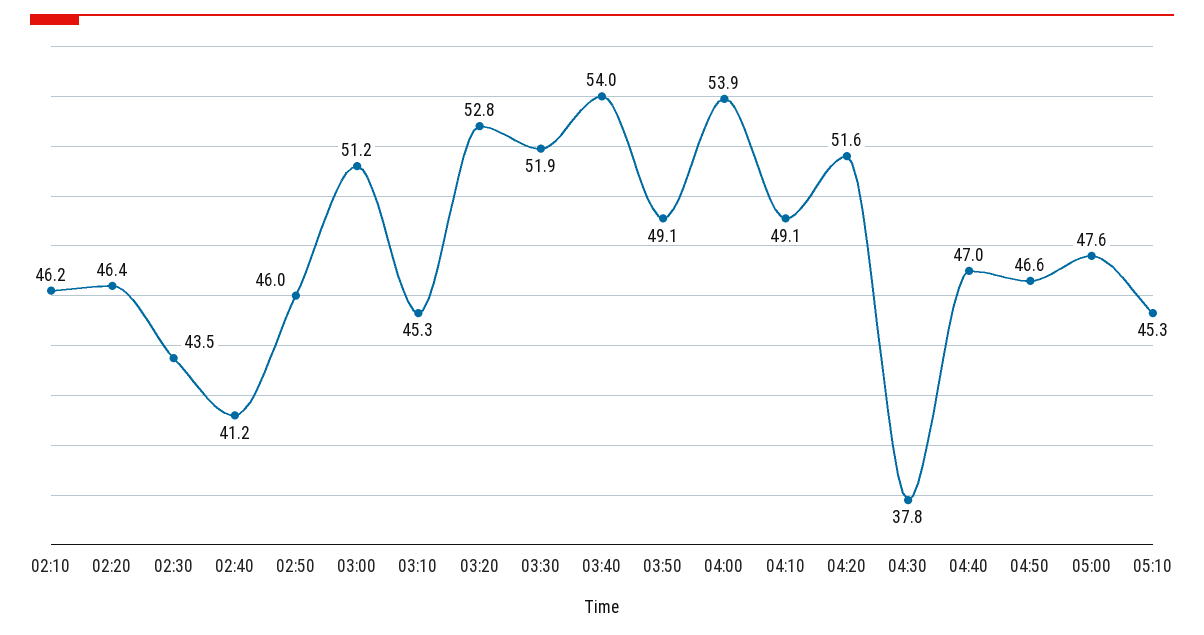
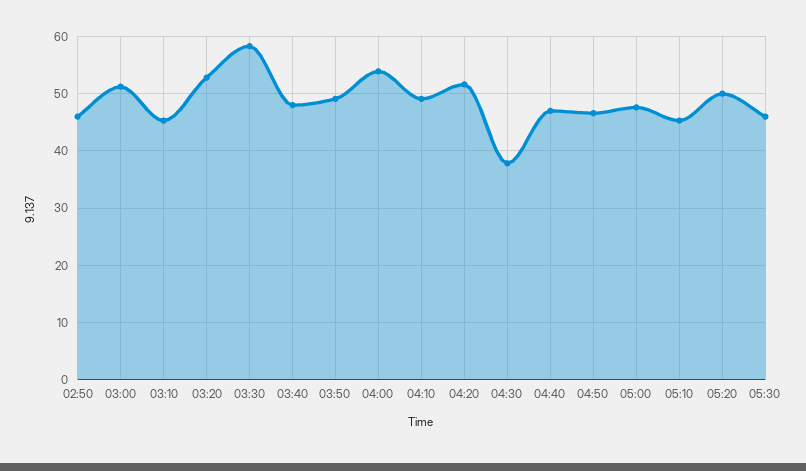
02:10: 46.2 -> none
02:20: 46.4 -> none
02:30: 43.5 -> none
02:40: 41.2 -> none
03:30: 51.9 -> 58
03:40: 54 -> 48
05:20: none -> 50
05:30: none -> 46

